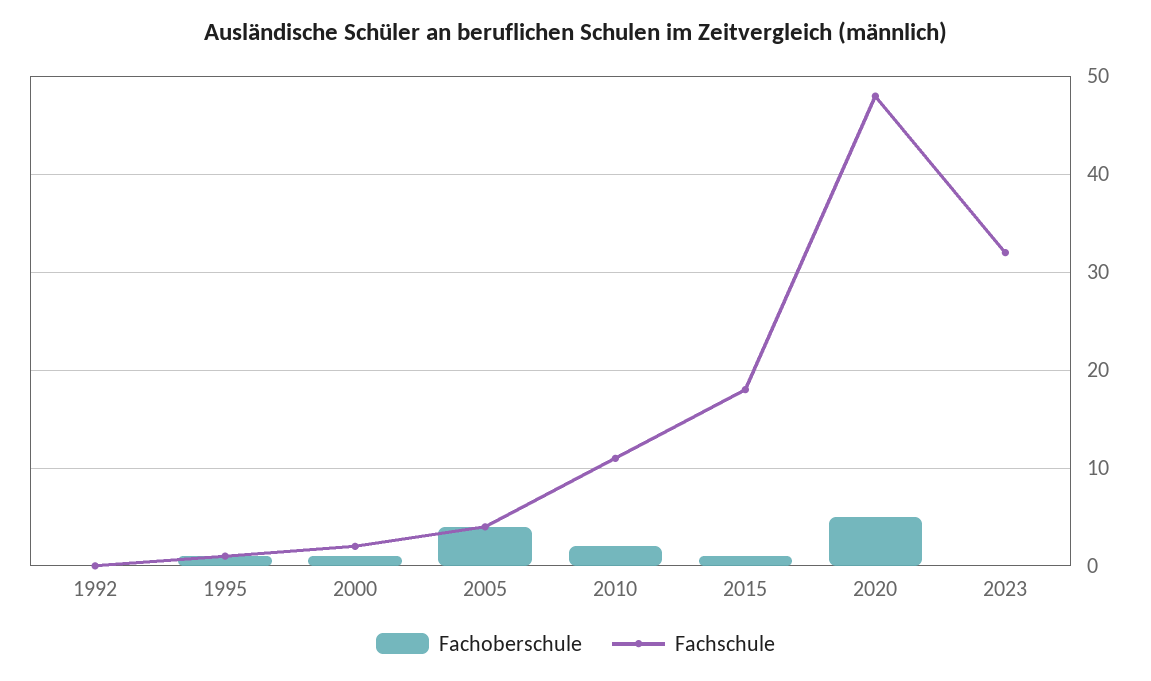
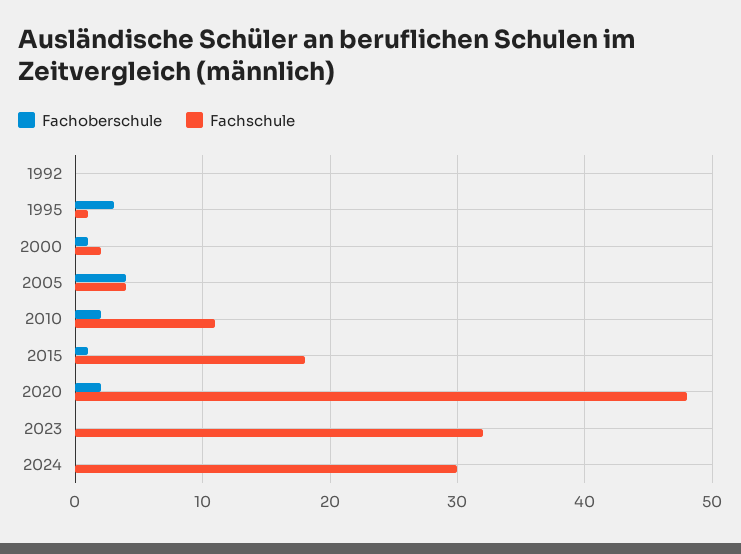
Fachoberschule, 1995: 1 -> 3
Fachoberschule, 2020: 5 -> 2
Fachoberschule, 2024: none -> 0
Fachschule, 2024: none -> 30

